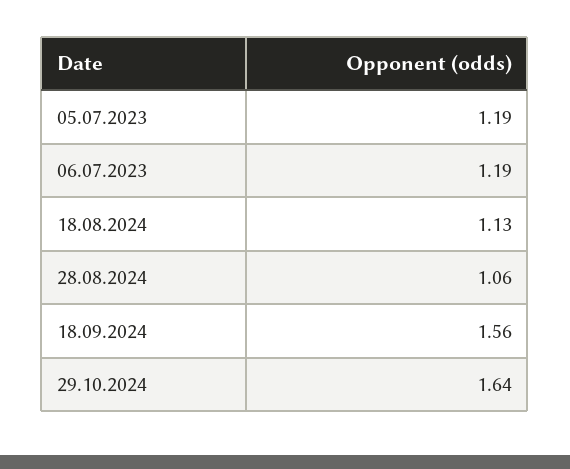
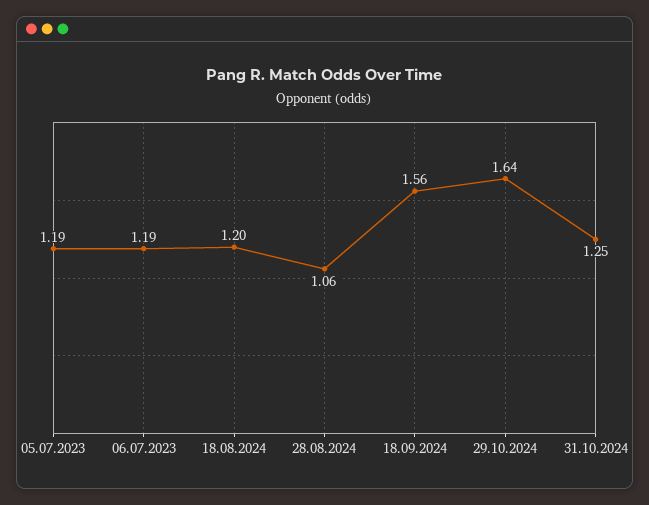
18.08.2024: 1.13 -> 1.2
31.10.2024: none -> 1.25

